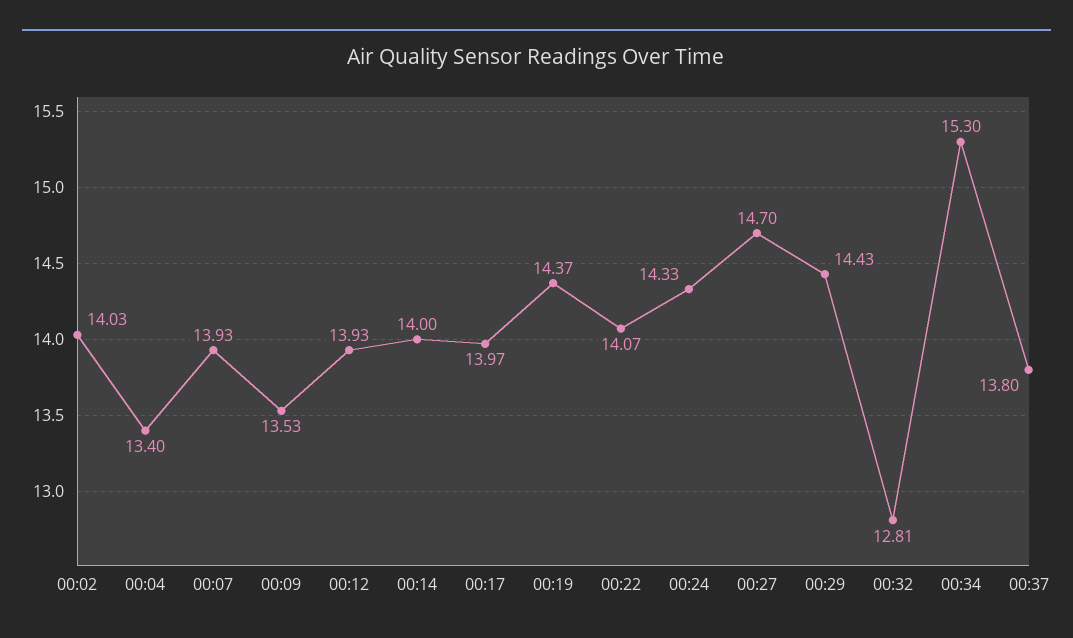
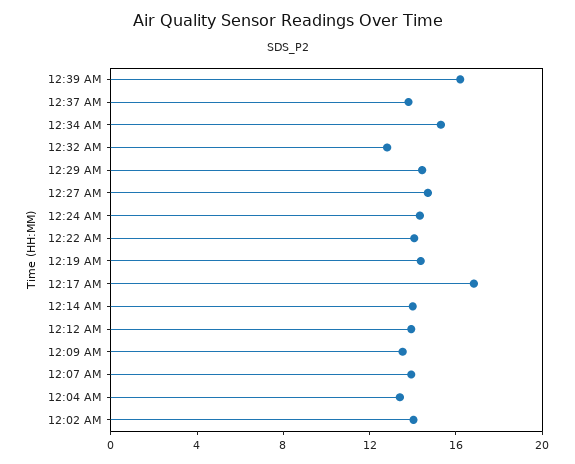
00:17: 13.97 -> 17
12:39 AM: none -> 16

